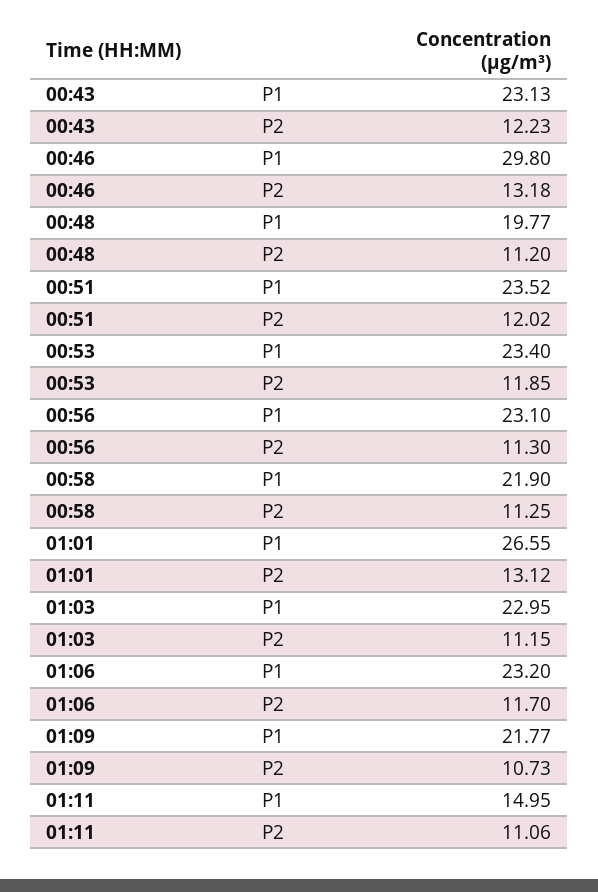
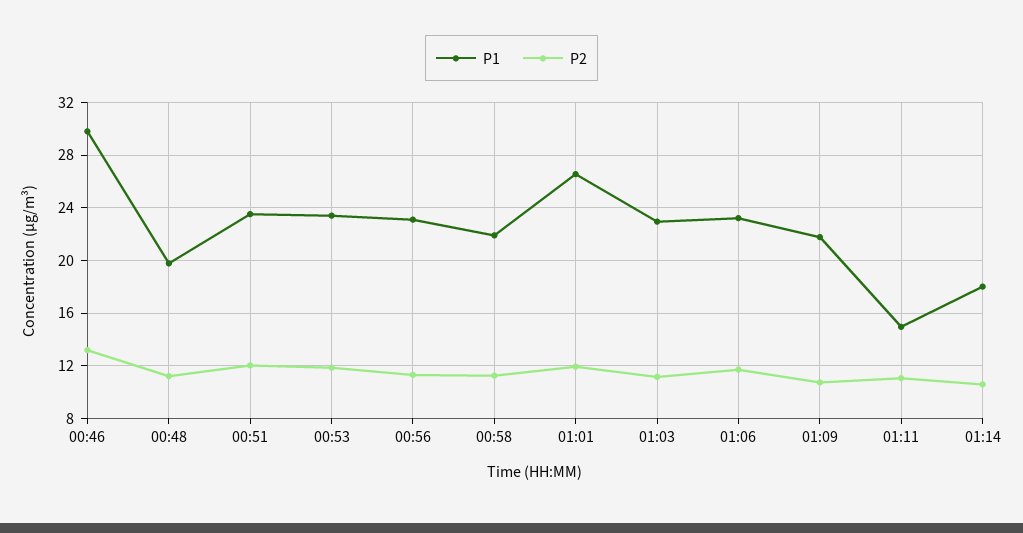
P1, 00:43: 23.13 -> none
P2, 00:43: 12.23 -> none
P2, 01:01: 13.12 -> 12
P1, 01:14: none -> 18
P2, 01:14: none -> 10.5

